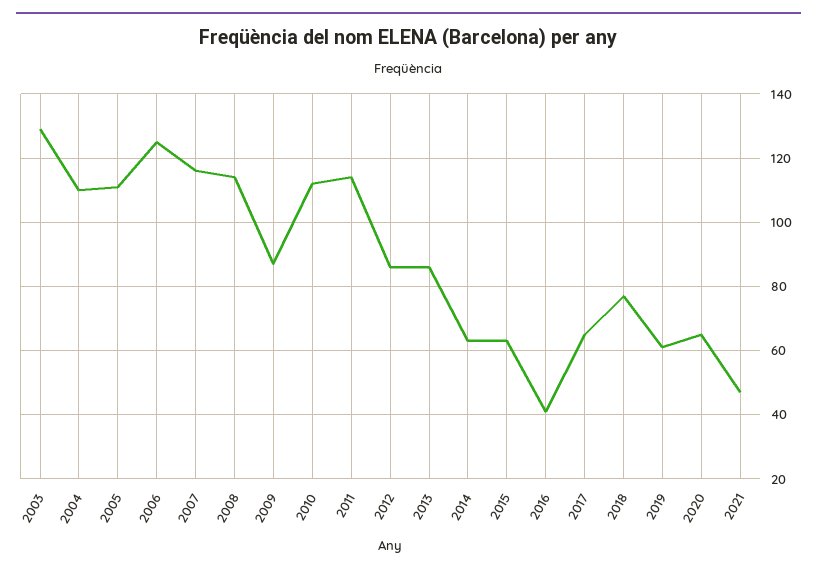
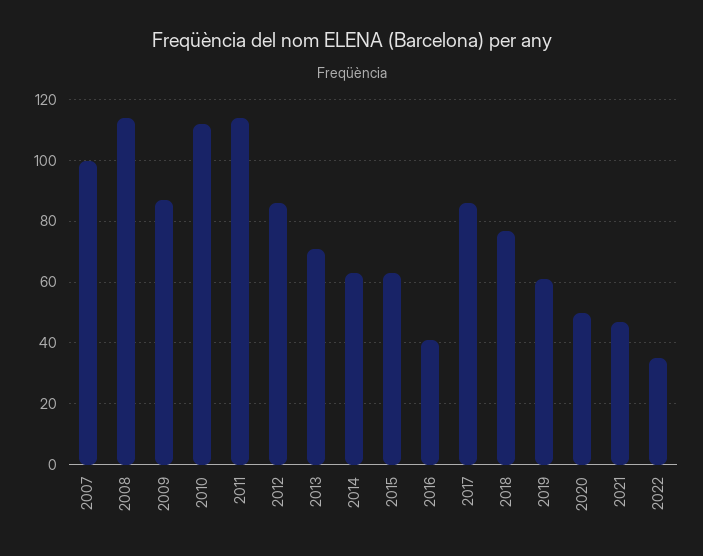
2003: 130 -> none
2004: 110 -> none
2005: 110 -> none
2006: 125 -> none
2007: 115 -> 100
2013: 85 -> 70
2017: 65 -> 85
2020: 65 -> 50
2022: none -> 35

